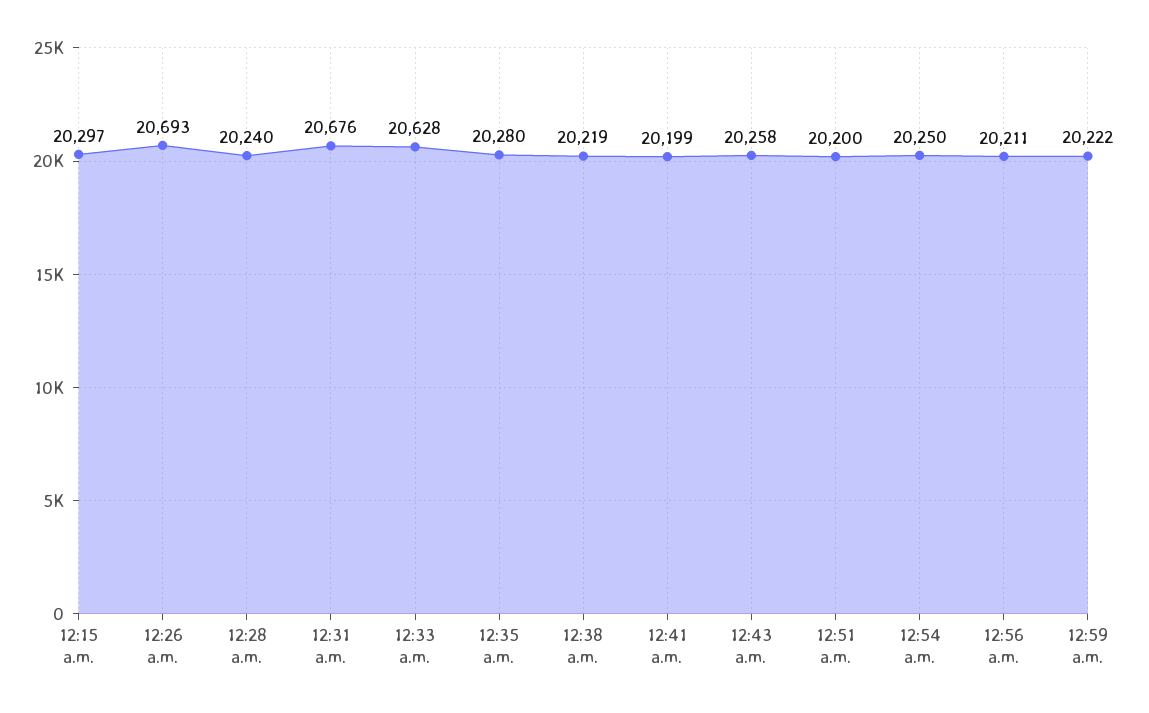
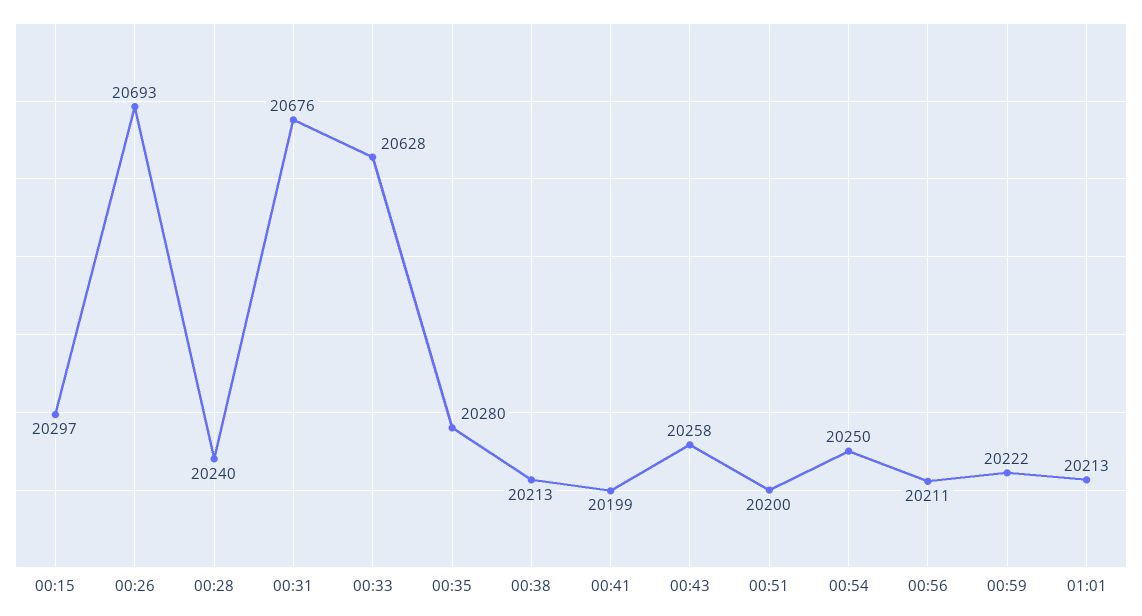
12:38 a.m.: 20219 -> 20213
01:01: none -> 20213

